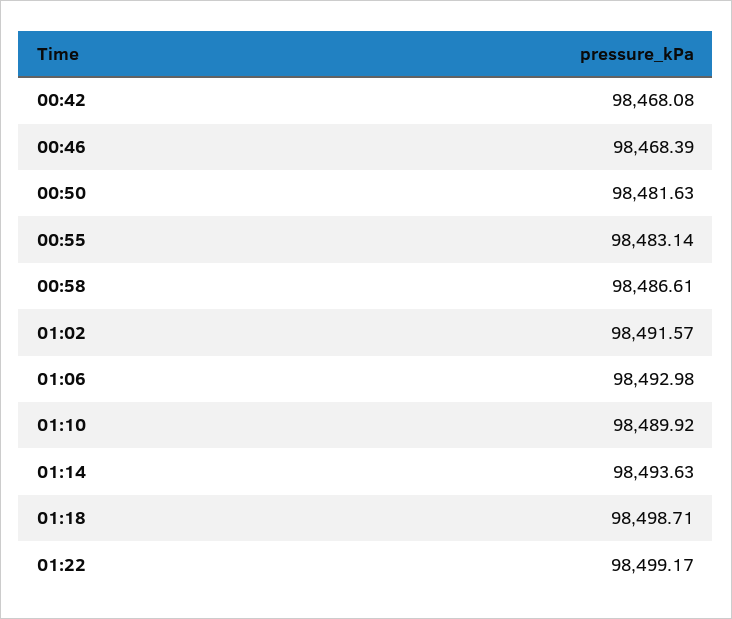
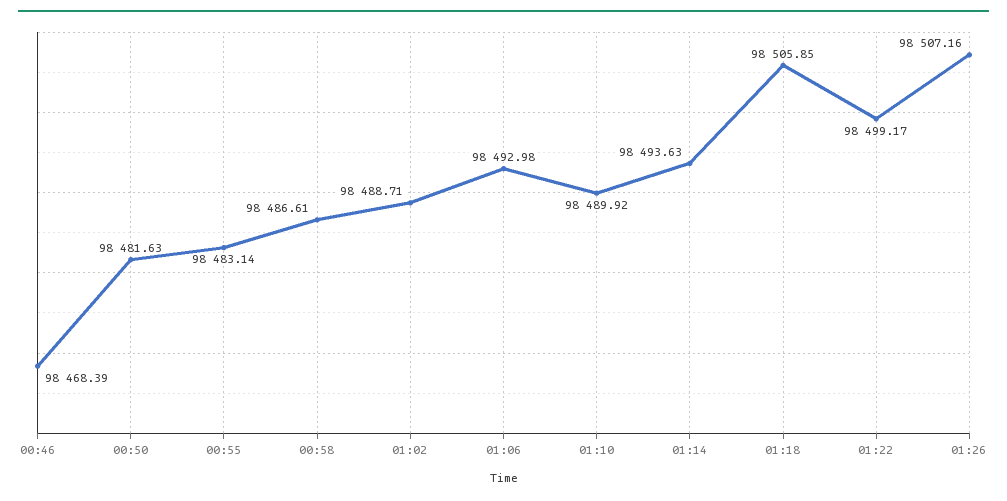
00:42: 98468.08 -> none
01:02: 98491.57 -> 98488.71
01:18: 98498.71 -> 98505.85
01:26: none -> 98507.16

